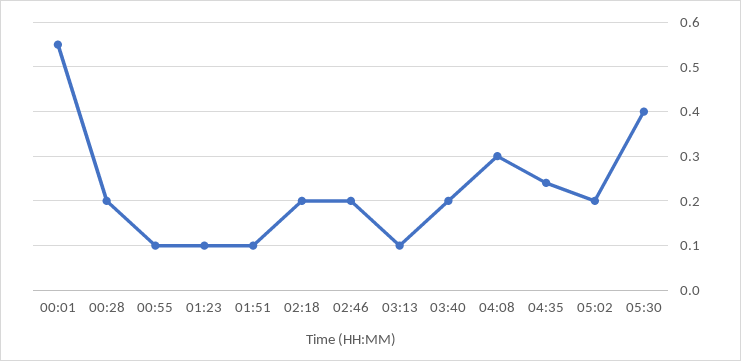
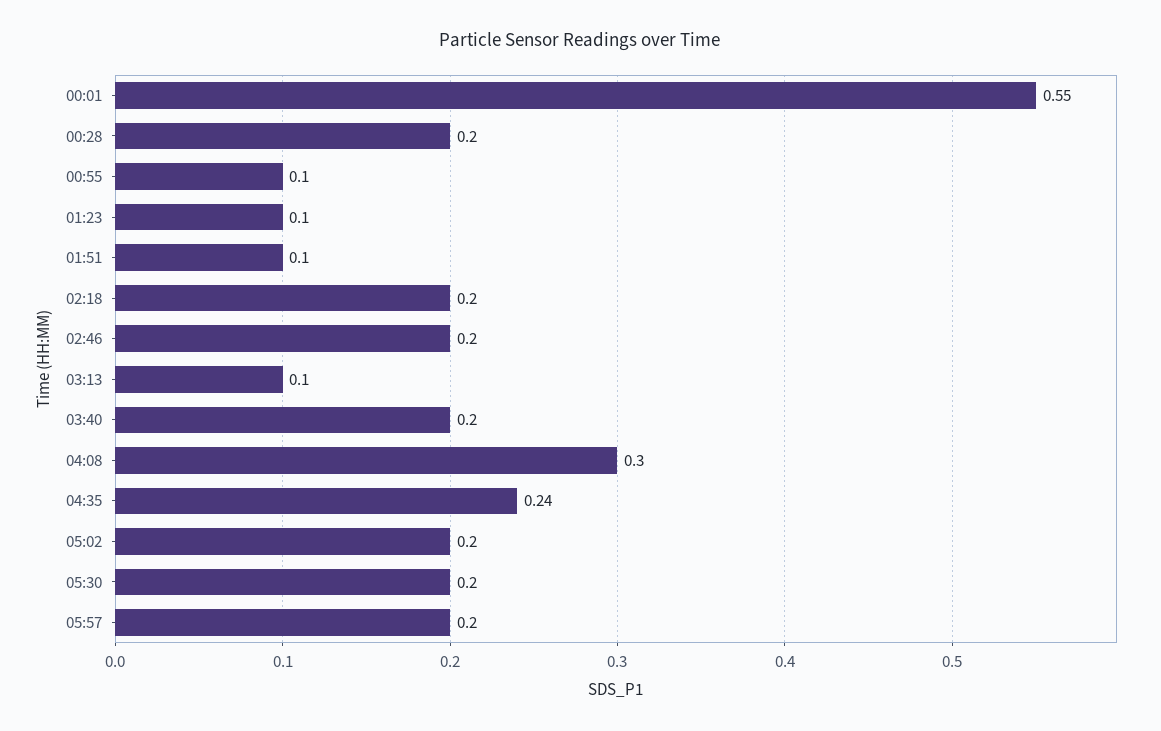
05:30: 0.4 -> 0.2
05:57: none -> 0.2

